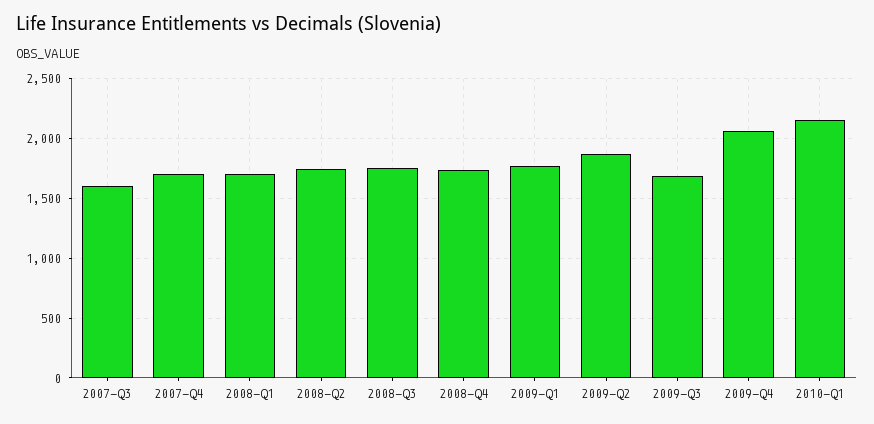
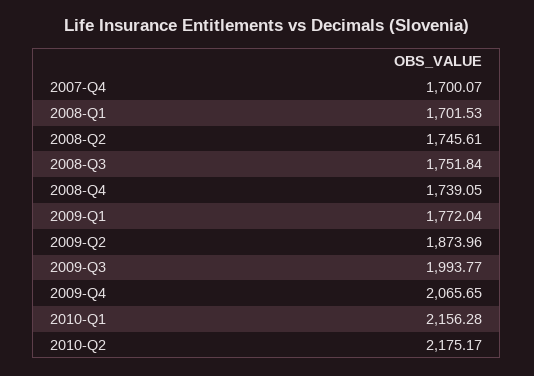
2007-Q3: 1600 -> none
2009-Q3: 1700 -> 1993.77
2010-Q2: none -> 2175.17

